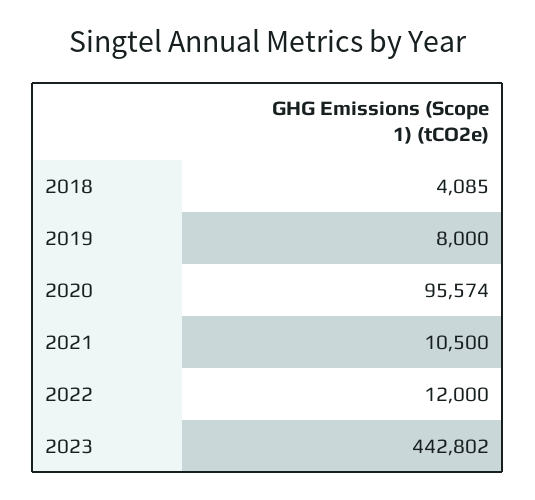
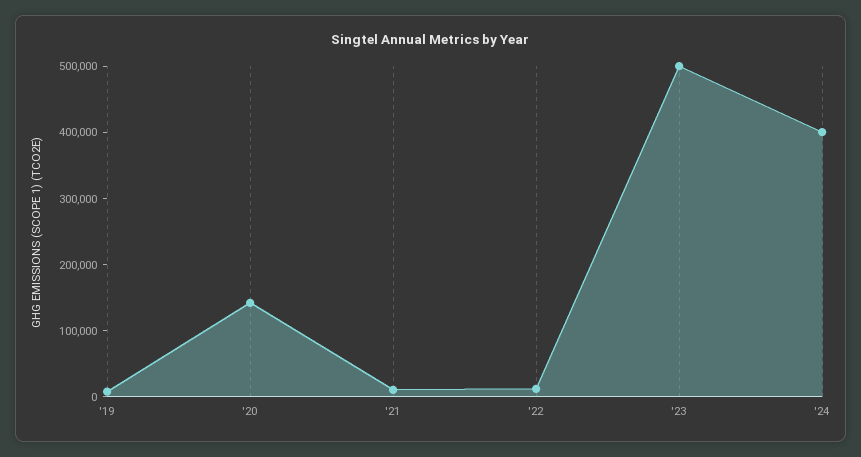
2018: 4085 -> none
2020: 95574 -> 140000
2023: 442802 -> 500000
'24: none -> 400000

